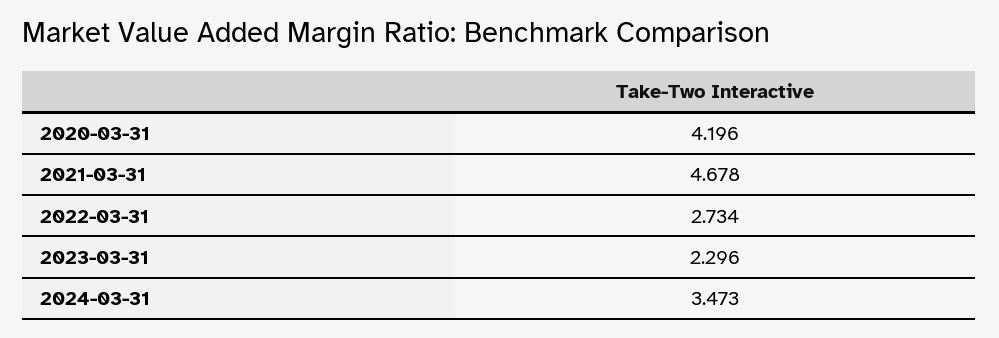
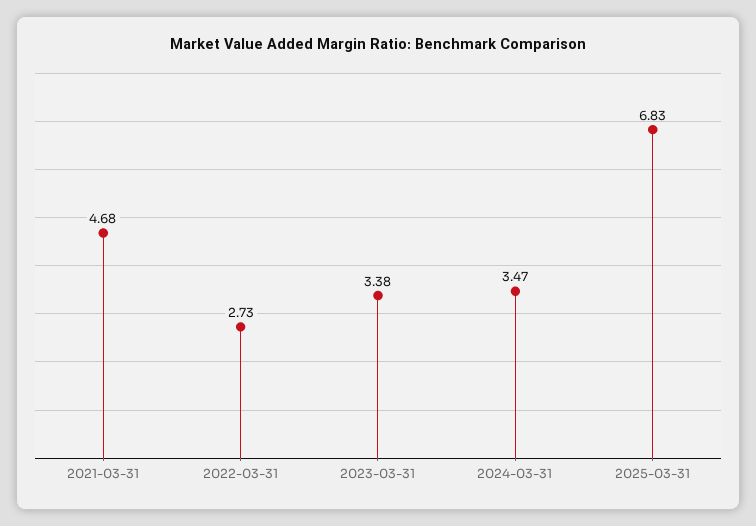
2020-03-31: 4.196 -> none
2023-03-31: 2.296 -> 3.38
2025-03-31: none -> 6.83

